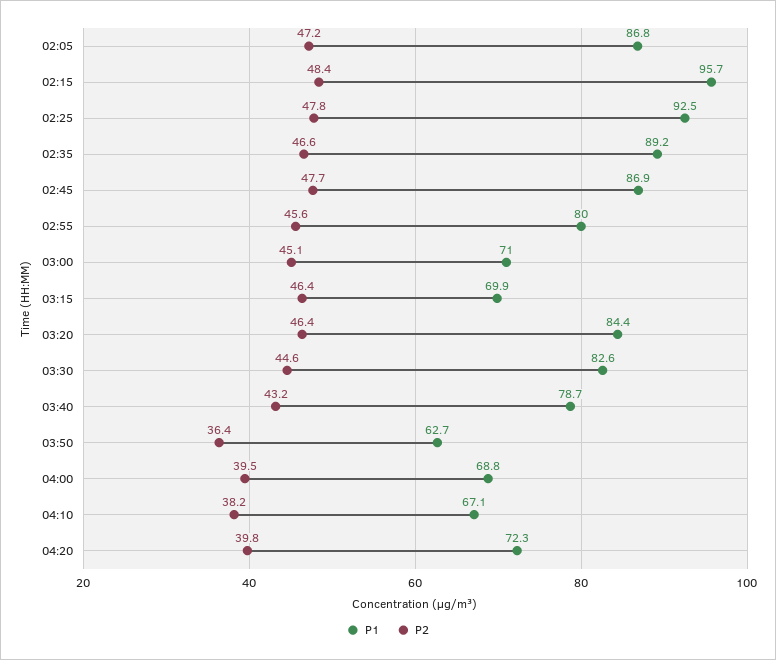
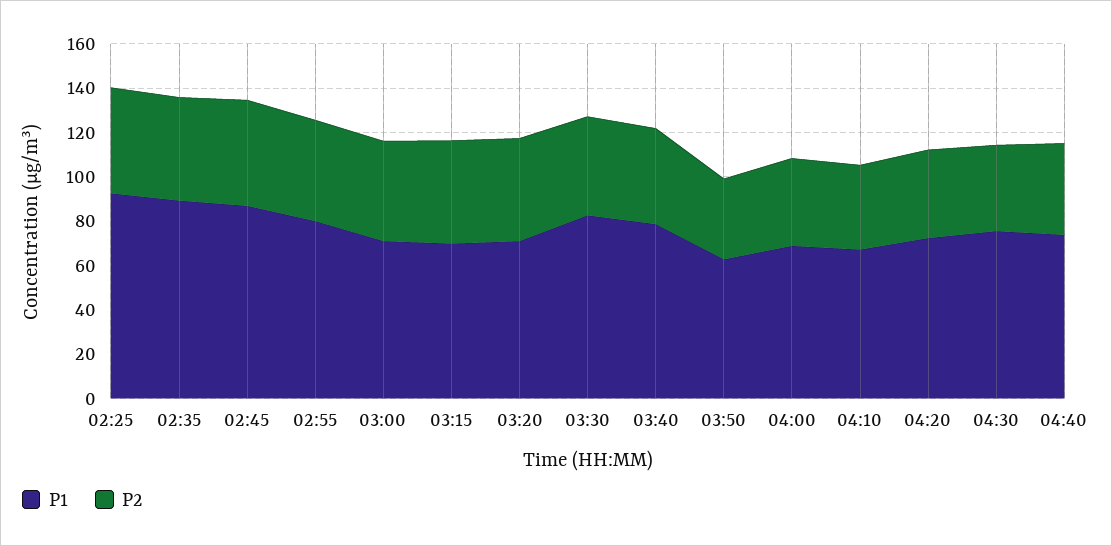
P1, 02:05: 86.8 -> none
P2, 02:05: 47.2 -> none
P1, 02:15: 95.7 -> none
P2, 02:15: 48.4 -> none
P1, 03:20: 84.4 -> 70
P1, 04:30: none -> 75
P2, 04:30: none -> 40
P1, 04:40: none -> 75
P2, 04:40: none -> 40

